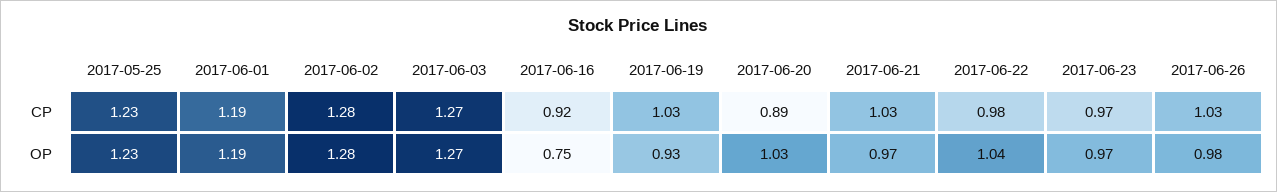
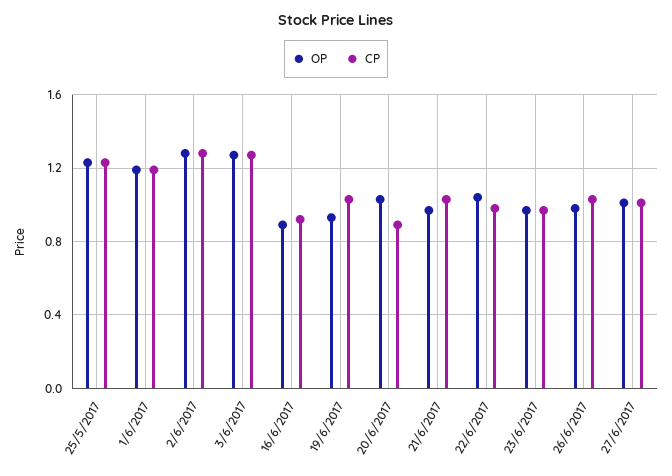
OP, 2017-06-16: 0.75 -> 0.9
OP, 27/6/2017: none -> 1
CP, 27/6/2017: none -> 1

